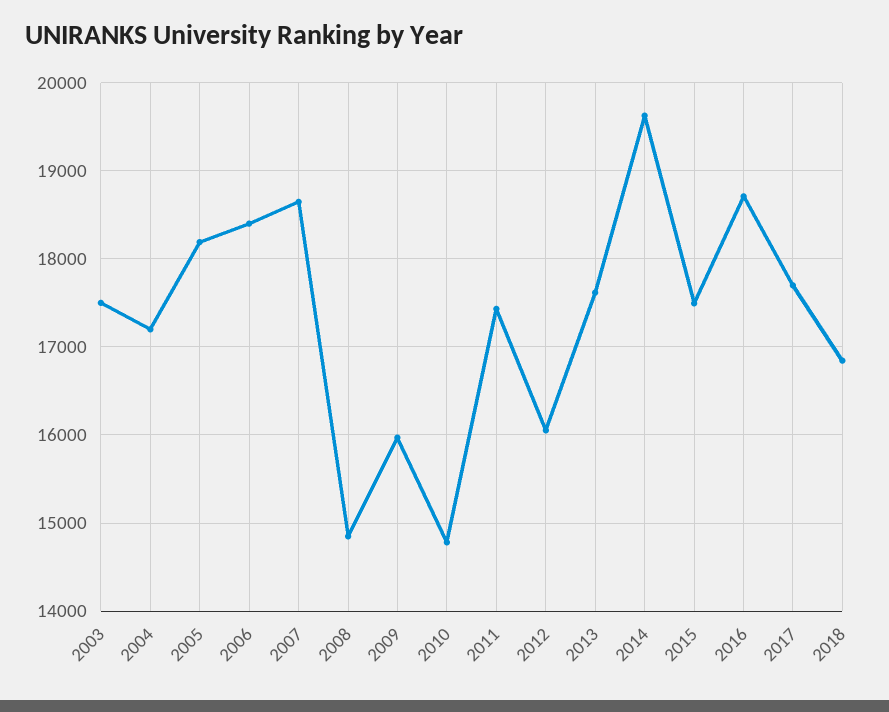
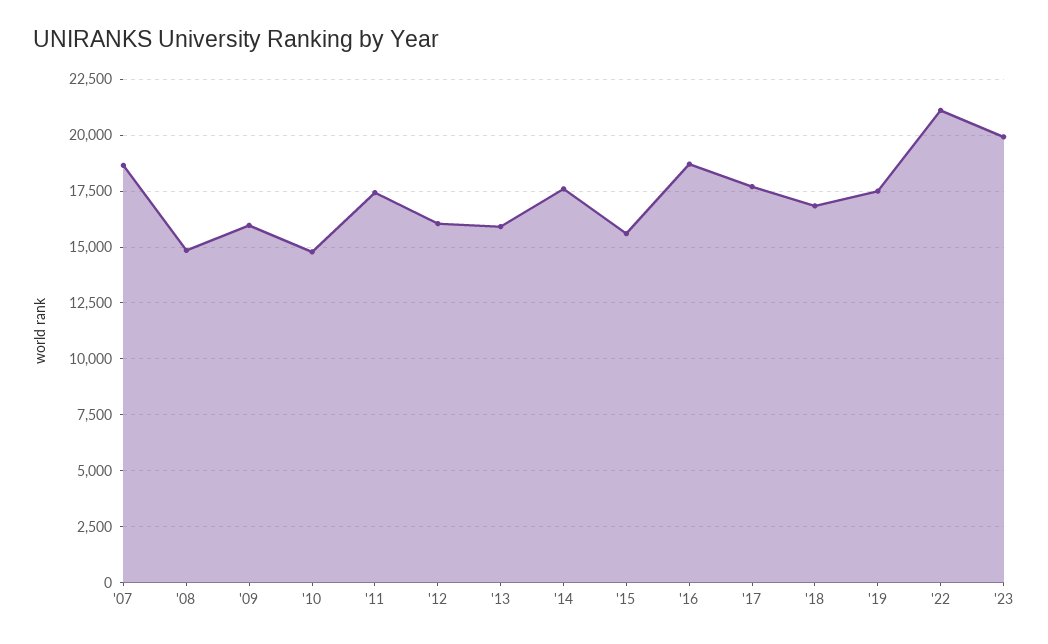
2003: 17500 -> none
2004: 17200 -> none
2005: 18200 -> none
2006: 18400 -> none
2013: 17600 -> 16000
2014: 19600 -> 17500
2015: 17500 -> 15500
'19: none -> 17500
'22: none -> 21000
'23: none -> 20000

